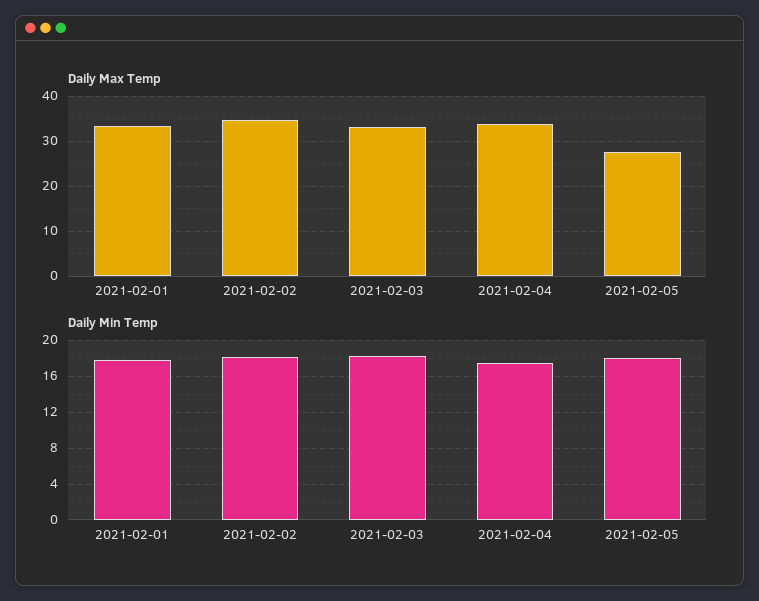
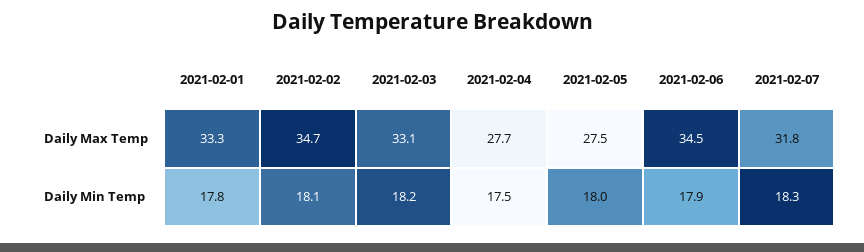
Daily Max Temp, 2021-02-04: 34 -> 27.7
Daily Max Temp, 2021-02-06: none -> 34.5
Daily Max Temp, 2021-02-07: none -> 31.8
Daily Min Temp, 2021-02-06: none -> 17.9
Daily Min Temp, 2021-02-07: none -> 18.3

